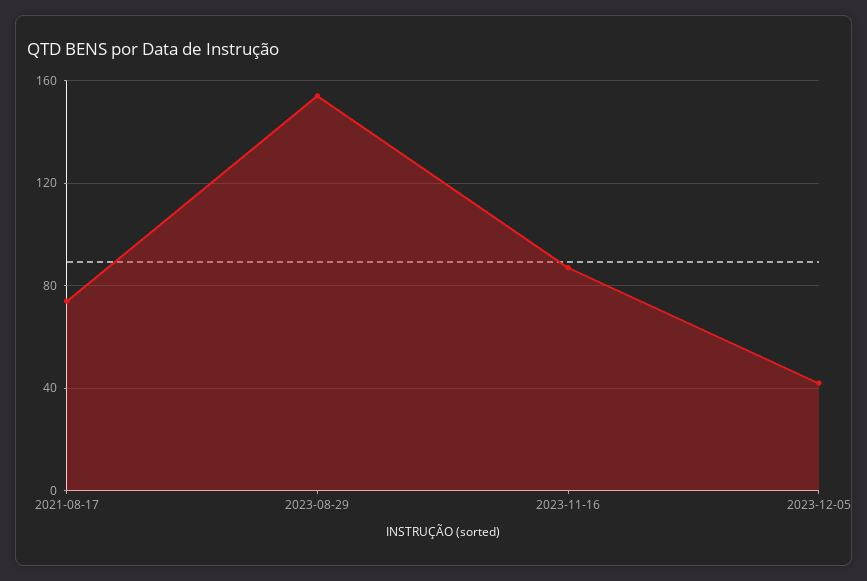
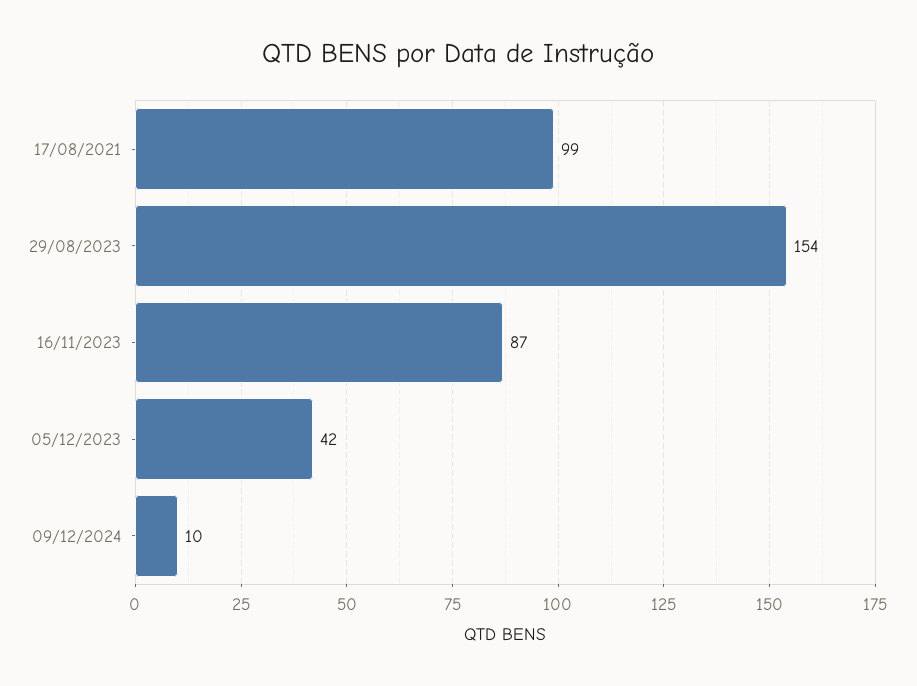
2021-08-17: 75 -> 99
09/12/2024: none -> 10

